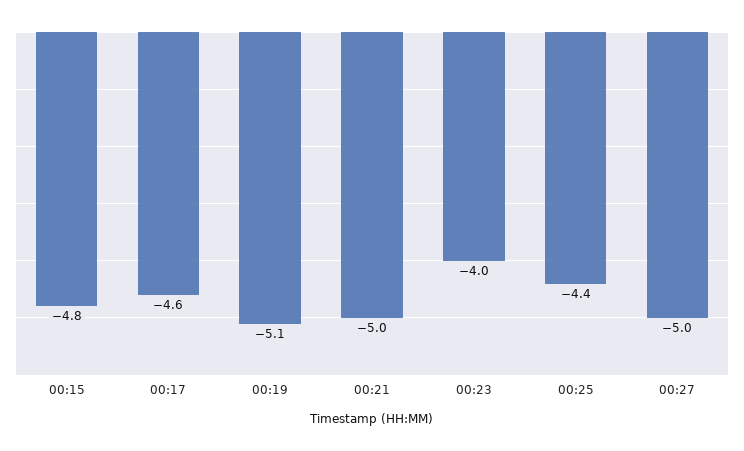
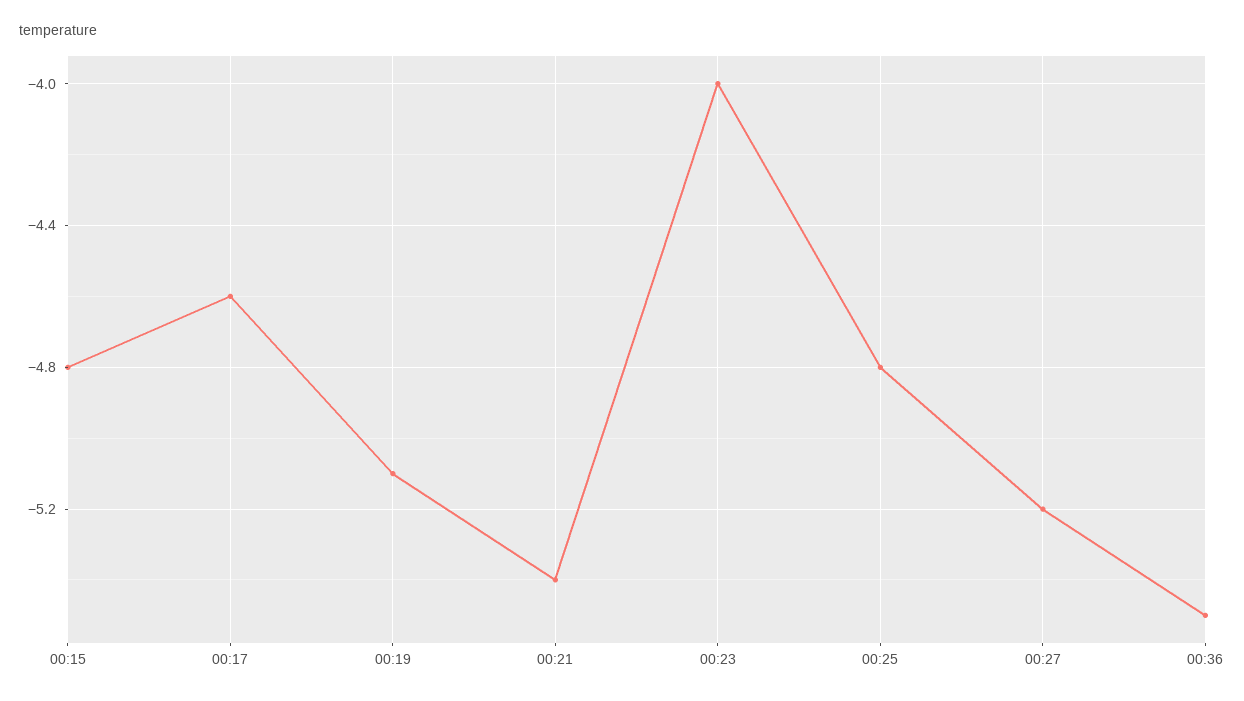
00:21: -5 -> -5.4
00:25: -4.4 -> -4.8
00:27: -5 -> -5.2
00:36: none -> -5.5

